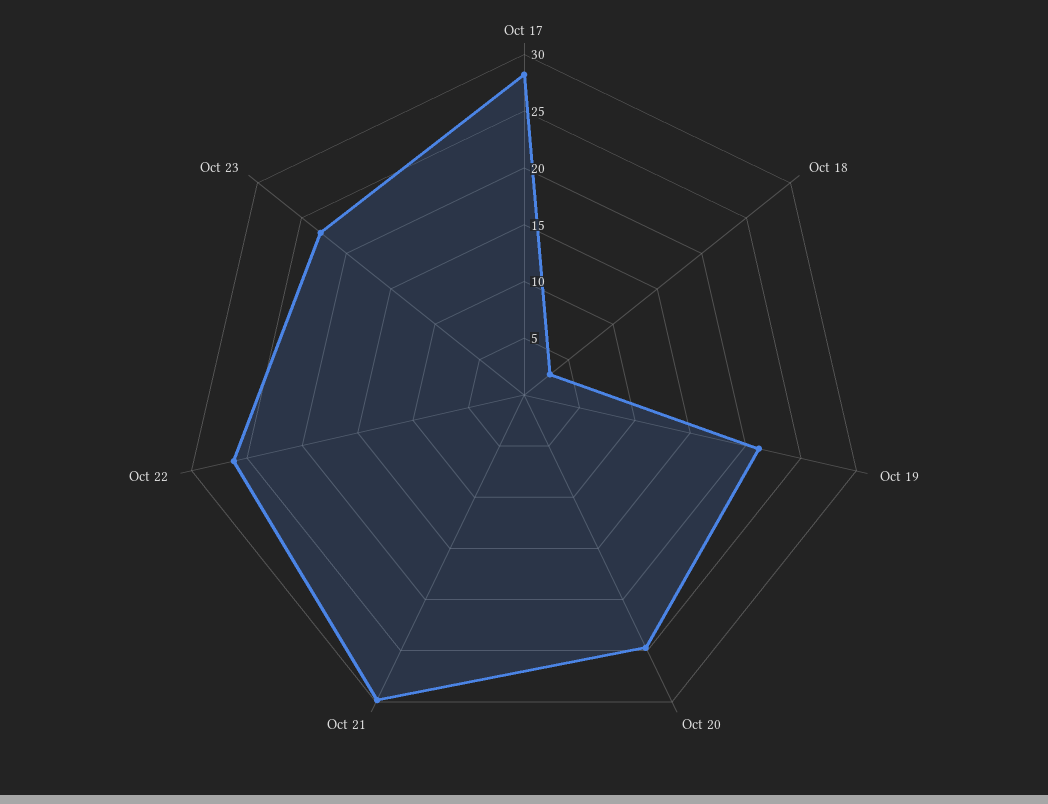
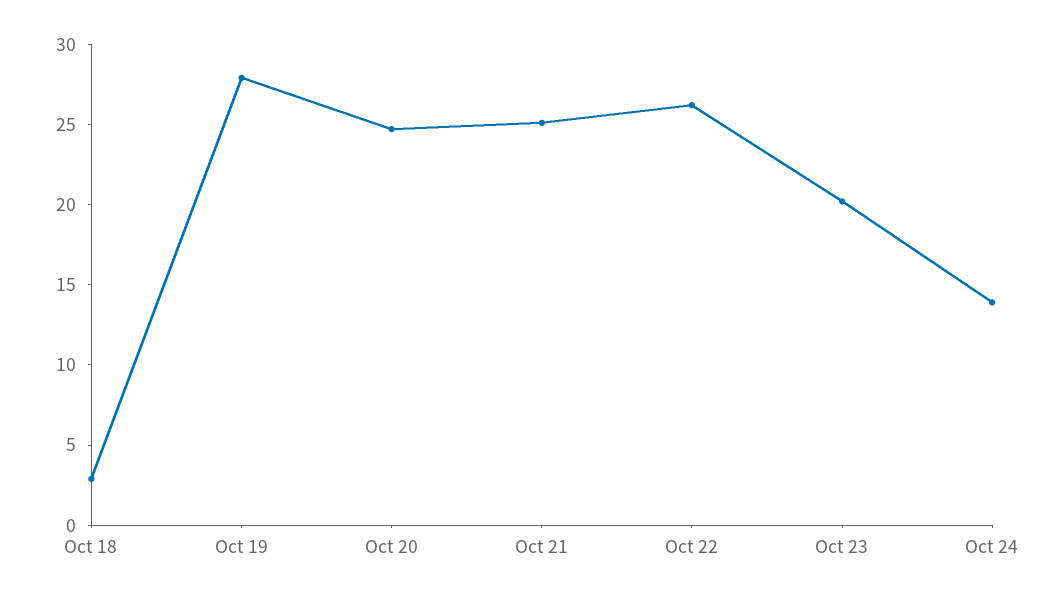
Oct 17: 28 -> none
Oct 19: 21 -> 28
Oct 21: 30 -> 25
Oct 23: 23 -> 20
Oct 24: none -> 14

